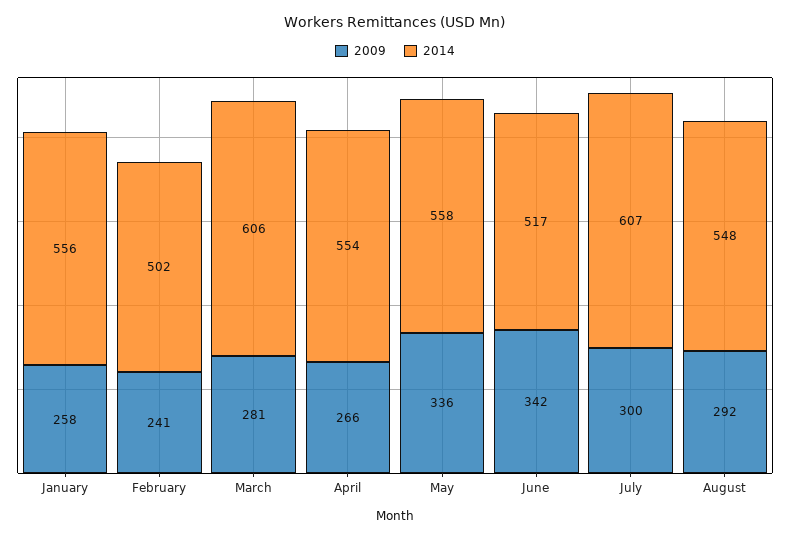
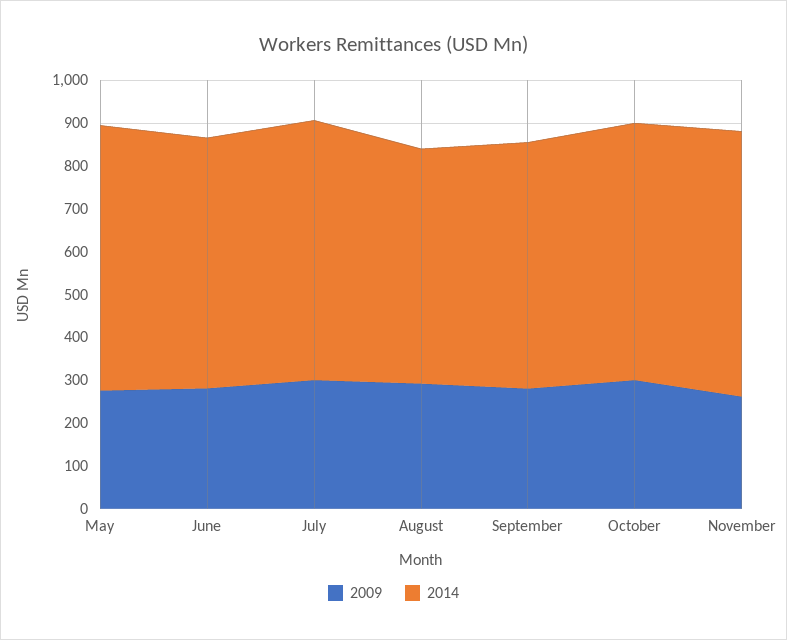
2009, January: 258 -> none
2014, January: 556 -> none
2009, February: 241 -> none
2014, February: 502 -> none
2009, March: 281 -> none
2014, March: 606 -> none
2009, April: 266 -> none
2014, April: 554 -> none
2009, May: 336 -> 280
2014, May: 558 -> 620
2009, June: 342 -> 280
2014, June: 517 -> 580
2009, September: none -> 280
2014, September: none -> 580
2009, October: none -> 300
2014, October: none -> 600
2009, November: none -> 260
2014, November: none -> 620

